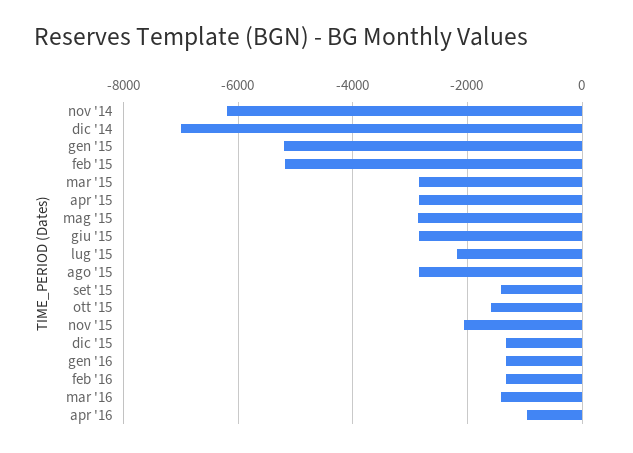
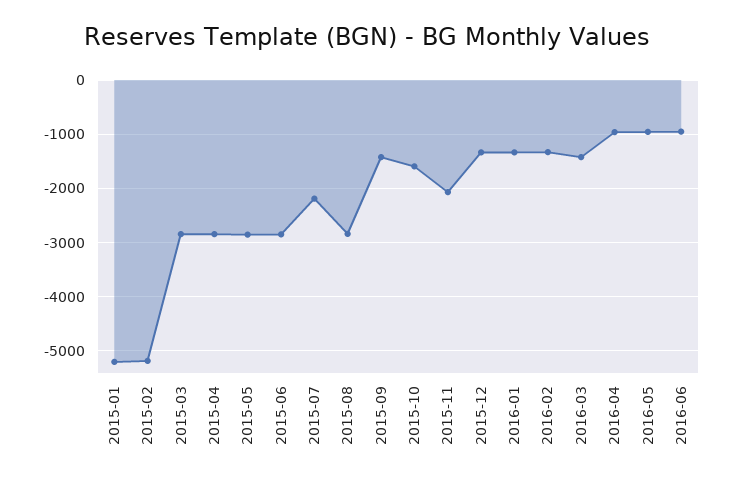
nov '14: -6200 -> none
dic '14: -7000 -> none
2016-05: none -> -1000
2016-06: none -> -1000

